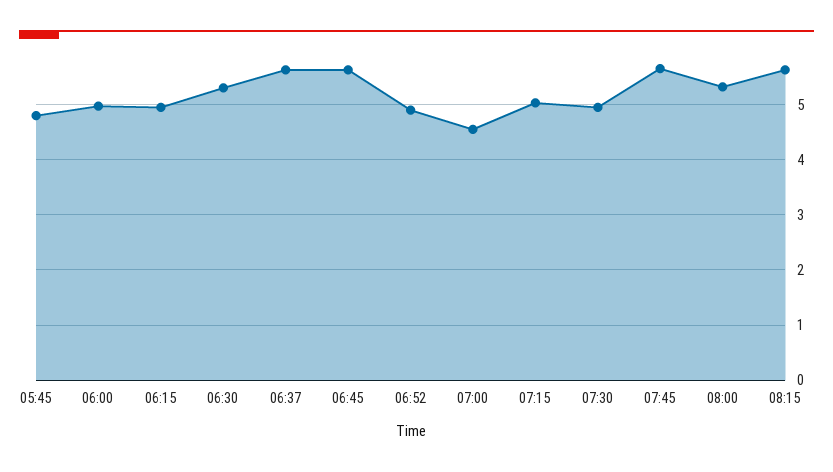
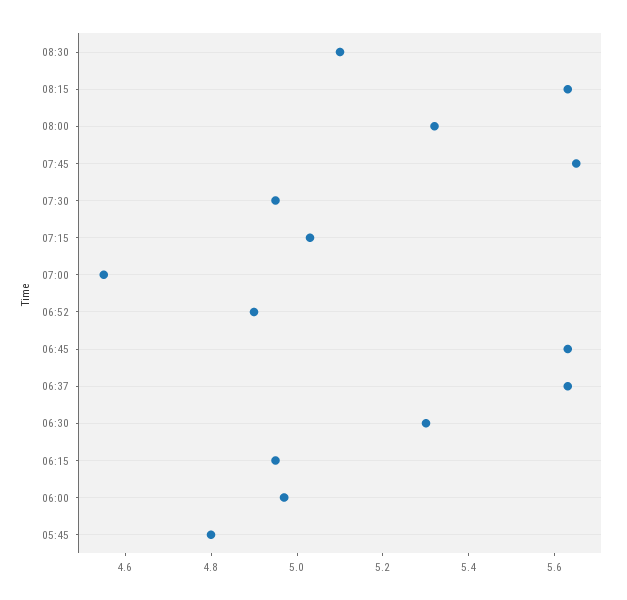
08:30: none -> 5.1

